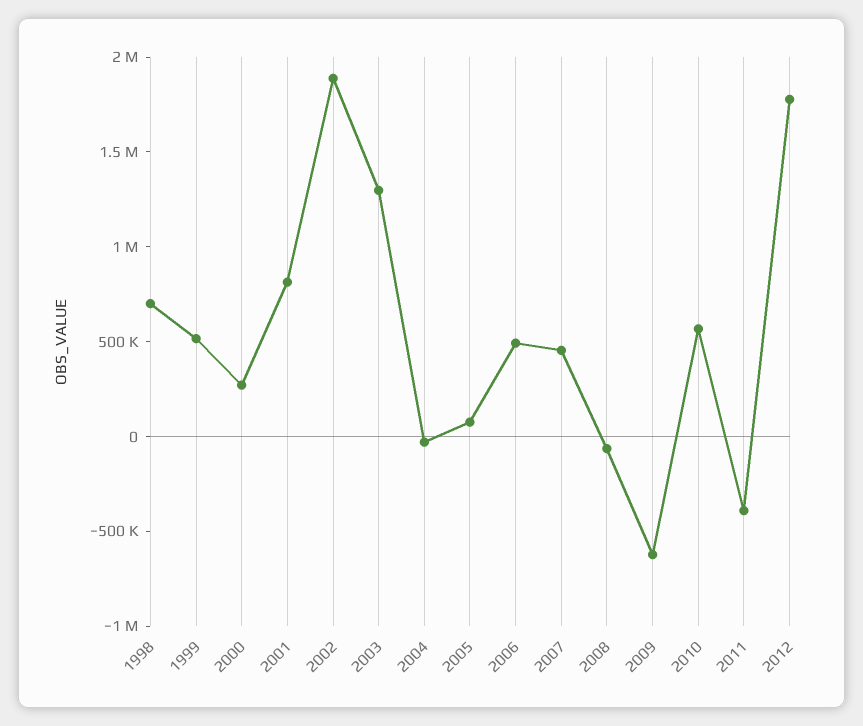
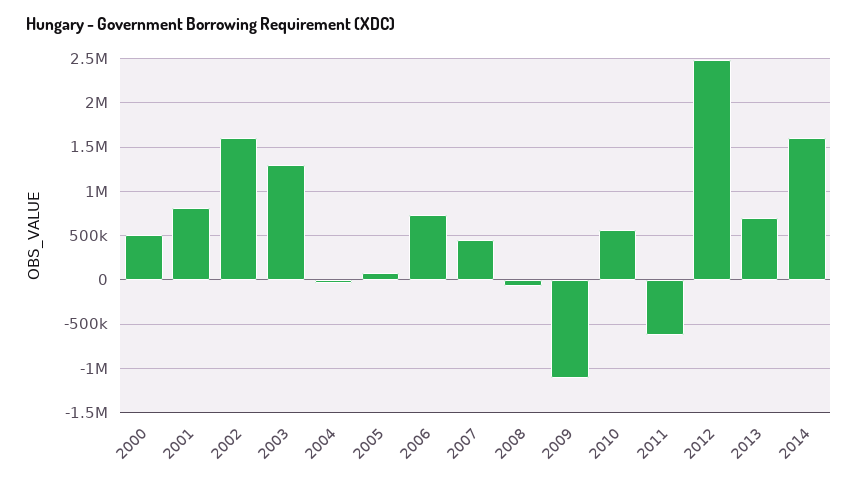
1998: 700000 -> none
1999: 500000 -> none
2000: 300000 -> 500000
2002: 1900000 -> 1600000
2006: 500000 -> 700000
2009: -600000 -> -1100000
2011: -400000 -> -600000
2012: 1800000 -> 2500000
2013: none -> 700000
2014: none -> 1600000

